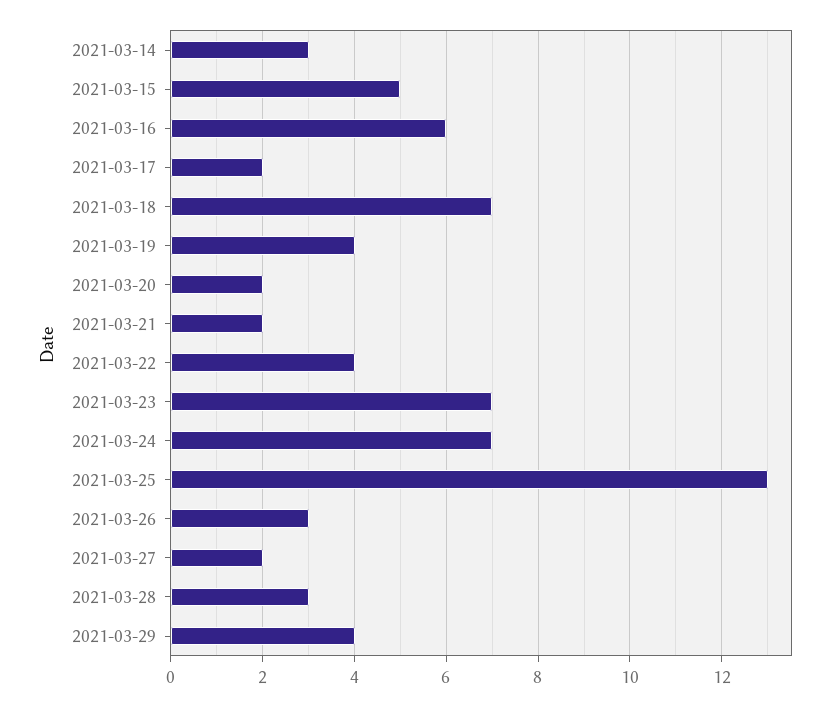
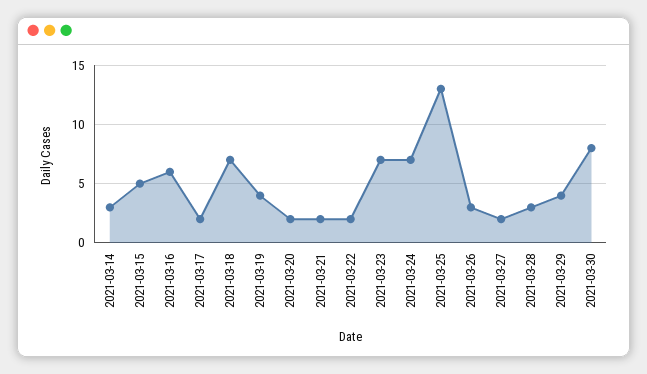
2021-03-22: 4 -> 2
2021-03-30: none -> 8

